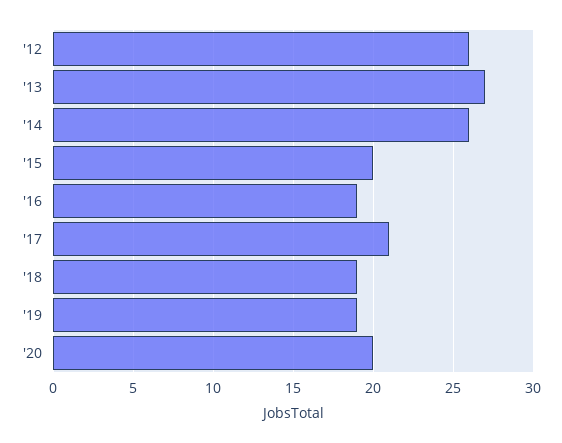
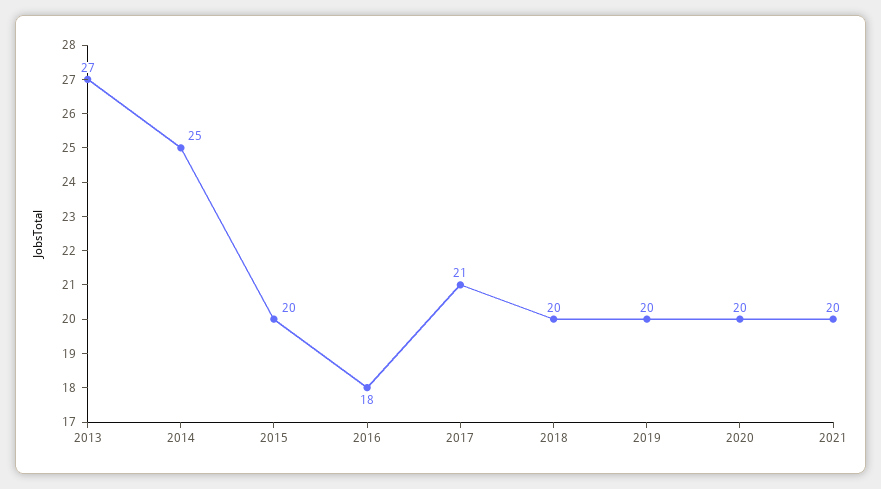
'12: 26 -> none
'14: 26 -> 25
'16: 19 -> 18
'18: 19 -> 20
'19: 19 -> 20
2021: none -> 20

